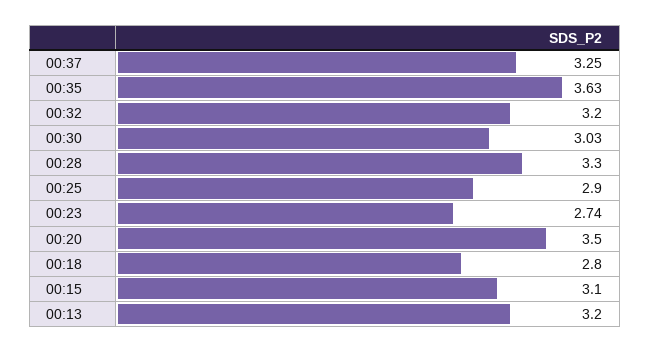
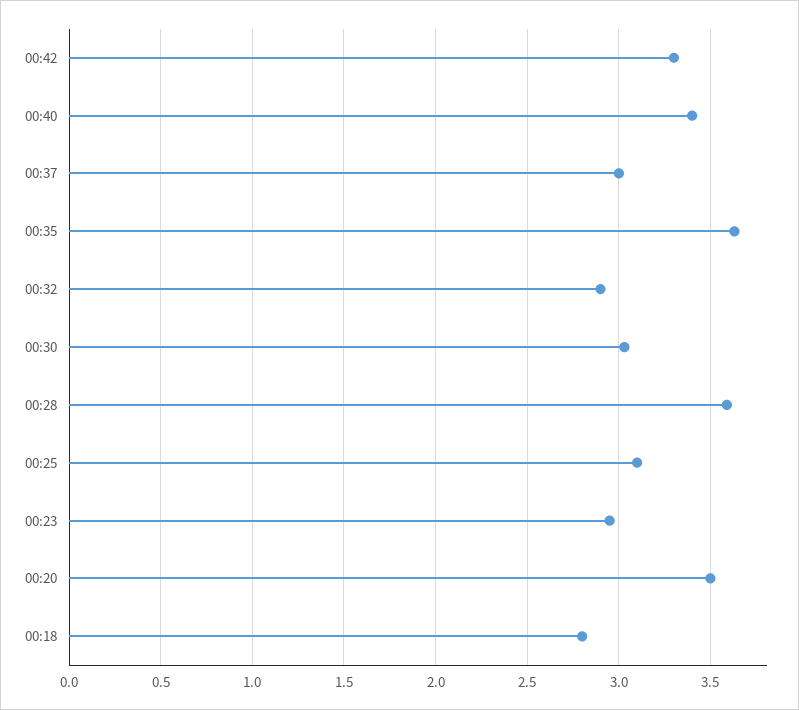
00:37: 3.25 -> 3
00:32: 3.2 -> 2.9
00:28: 3.3 -> 3.6
00:25: 2.9 -> 3.1
00:23: 2.74 -> 2.95
00:15: 3.1 -> none
00:13: 3.2 -> none
00:42: none -> 3.3
00:40: none -> 3.4

